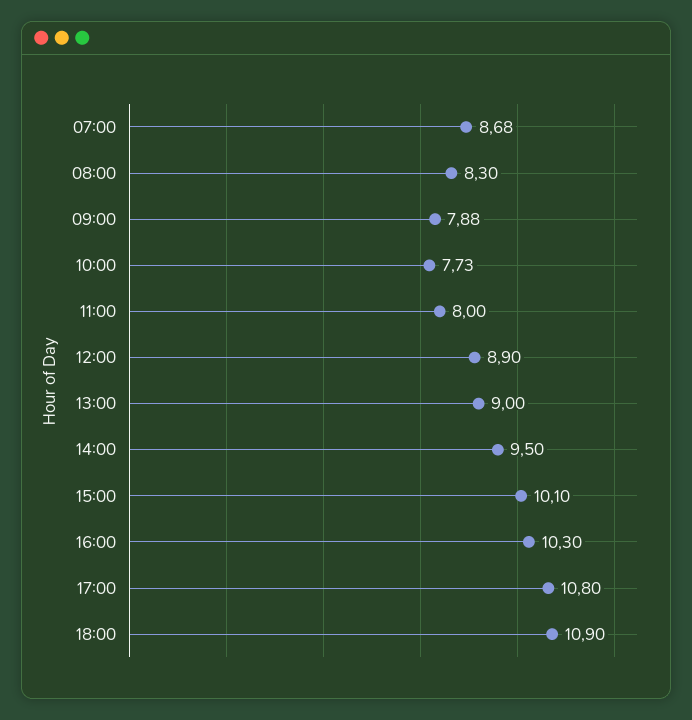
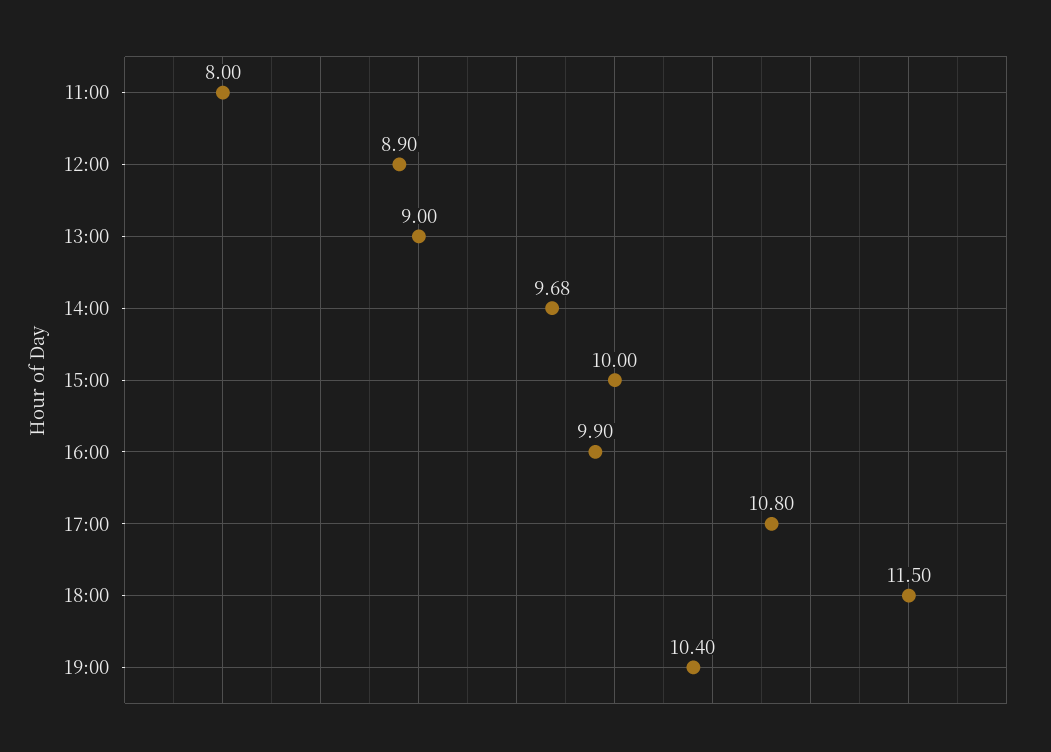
07:00: 8.68 -> none
08:00: 8.3 -> none
09:00: 7.88 -> none
10:00: 7.73 -> none
14:00: 9.5 -> 9.68
15:00: 10.1 -> 10
16:00: 10.3 -> 9.9
18:00: 10.9 -> 11.5
19:00: none -> 10.4

